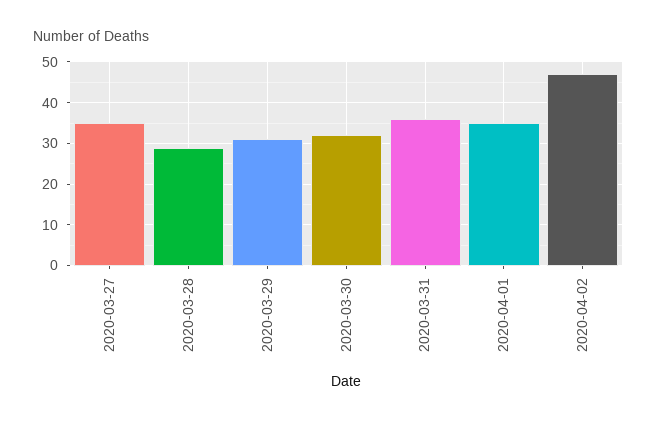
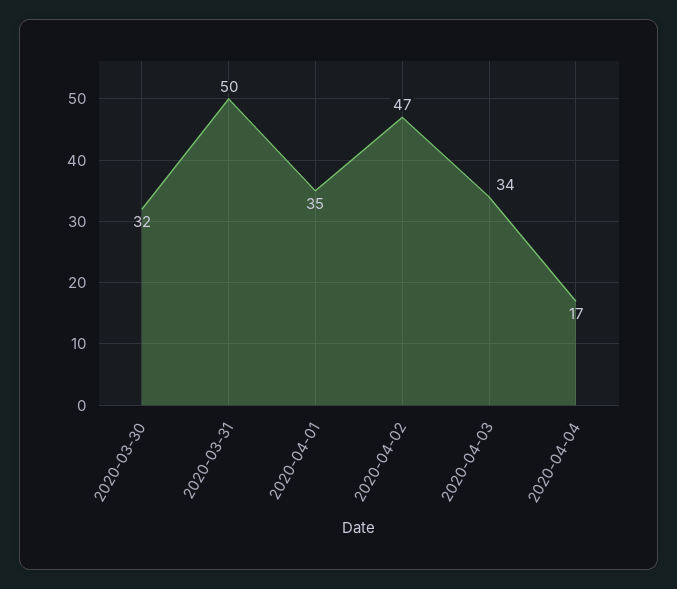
2020-03-27: 35 -> none
2020-03-28: 30 -> none
2020-03-29: 30 -> none
2020-03-31: 35 -> 50
2020-04-03: none -> 34
2020-04-04: none -> 17

